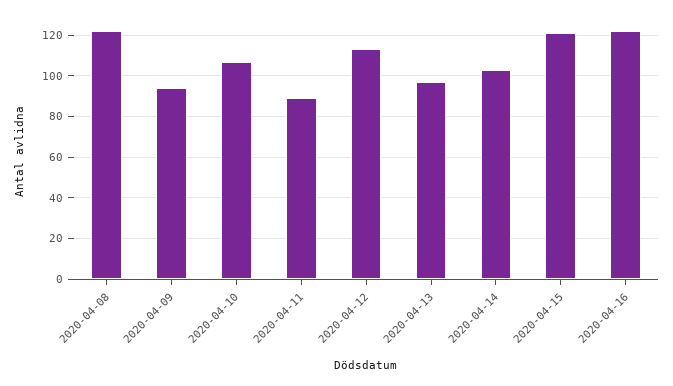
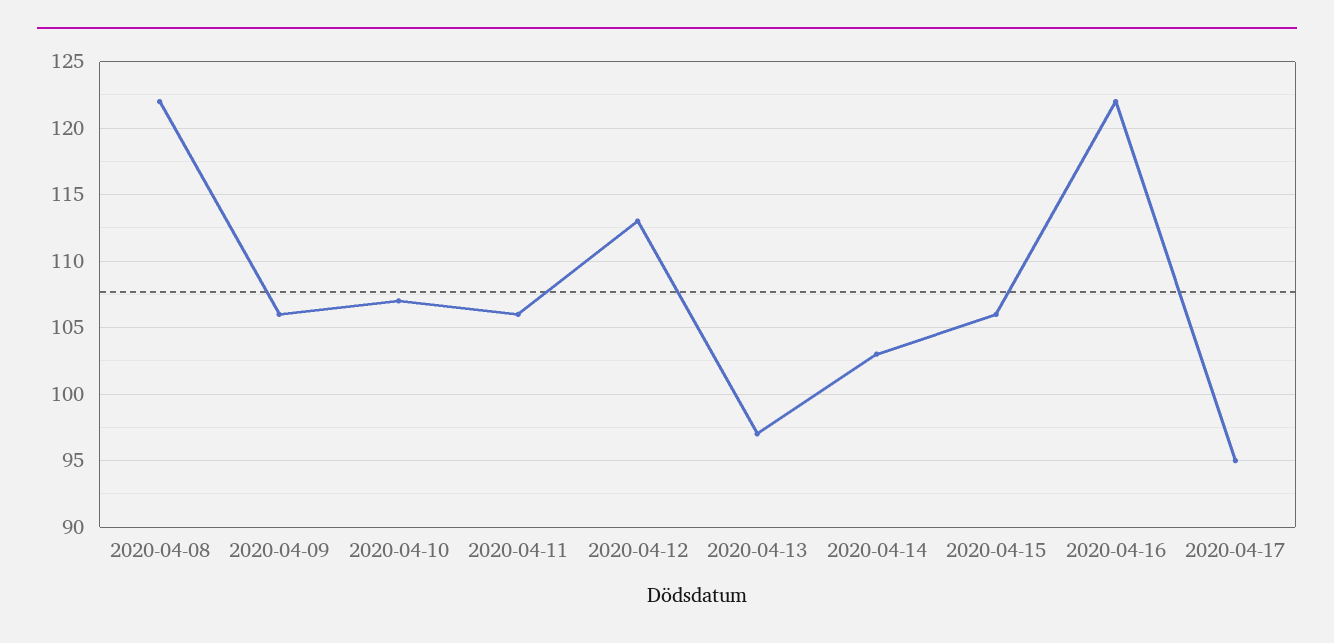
2020-04-09: 95 -> 106
2020-04-11: 90 -> 106
2020-04-15: 120 -> 106
2020-04-17: none -> 95

